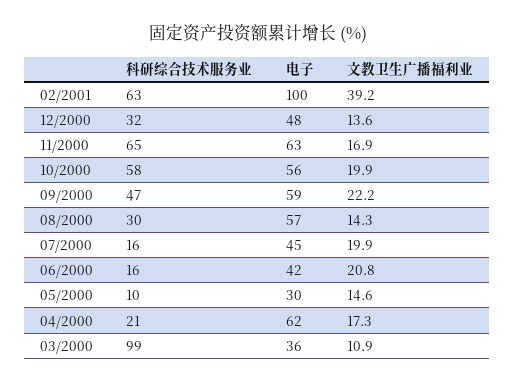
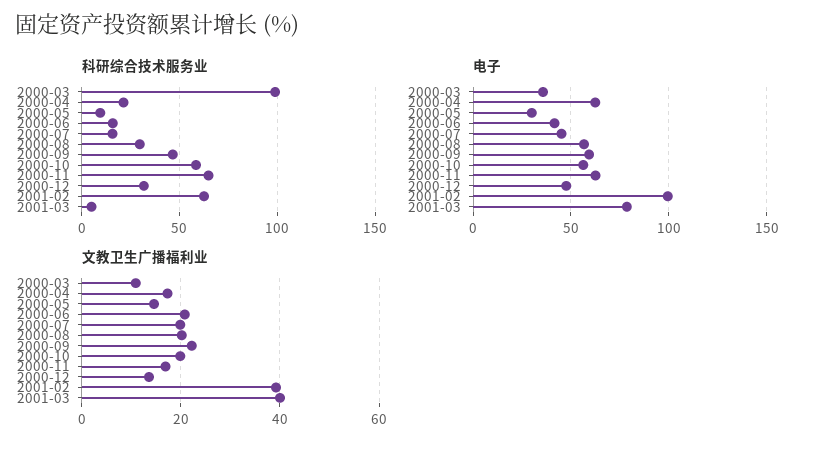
文教卫生广播福利业, 08/2000: 14.3 -> 20
科研综合技术服务业, 2001-03: none -> 5
电子, 2001-03: none -> 80
文教卫生广播福利业, 2001-03: none -> 40

